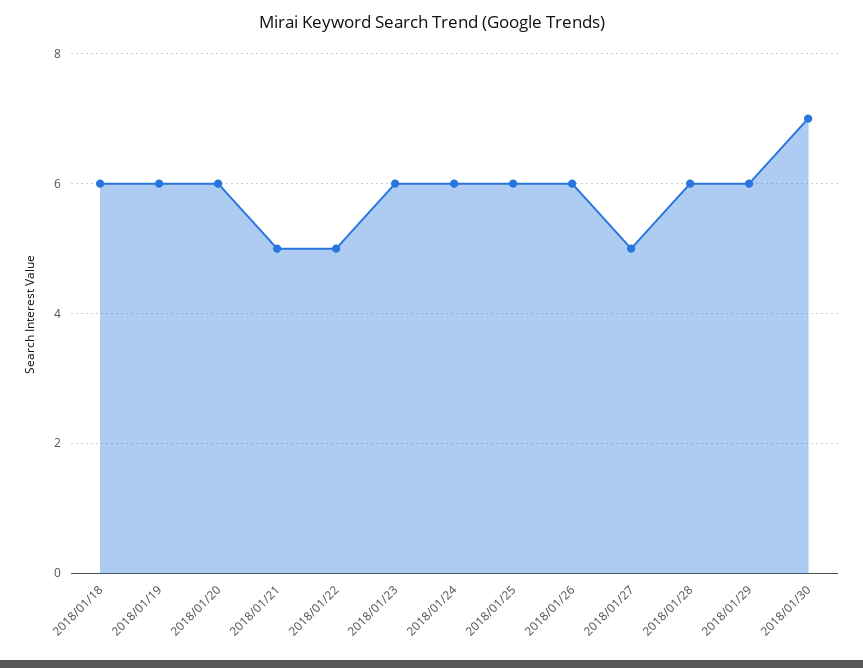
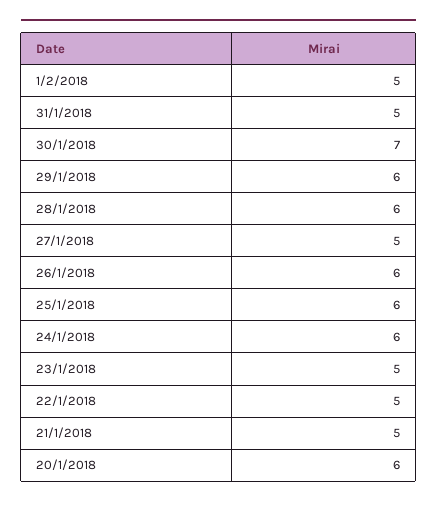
2018/01/18: 6 -> none
2018/01/19: 6 -> none
2018/01/23: 6 -> 5
1/2/2018: none -> 5
31/1/2018: none -> 5

